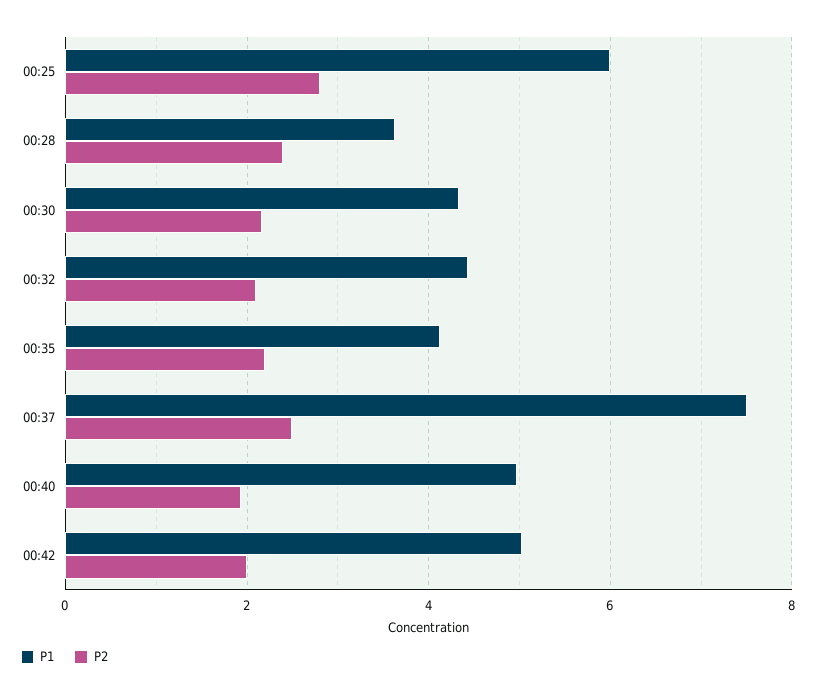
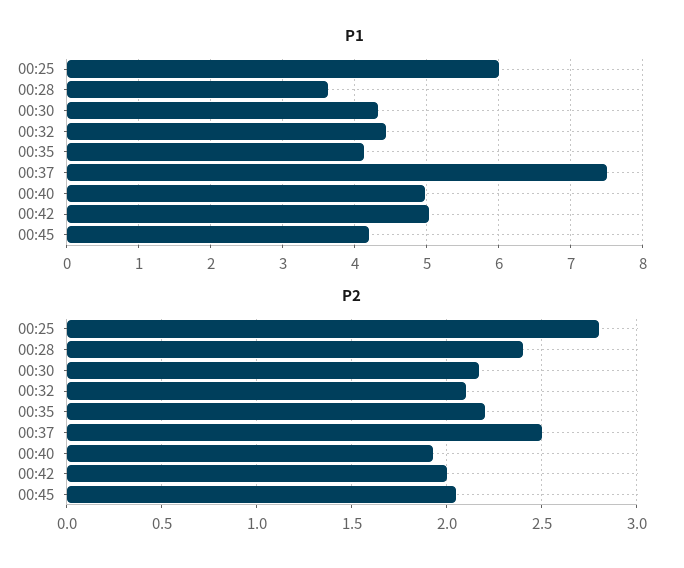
P1, 00:45: none -> 4.2
P2, 00:45: none -> 2.05

